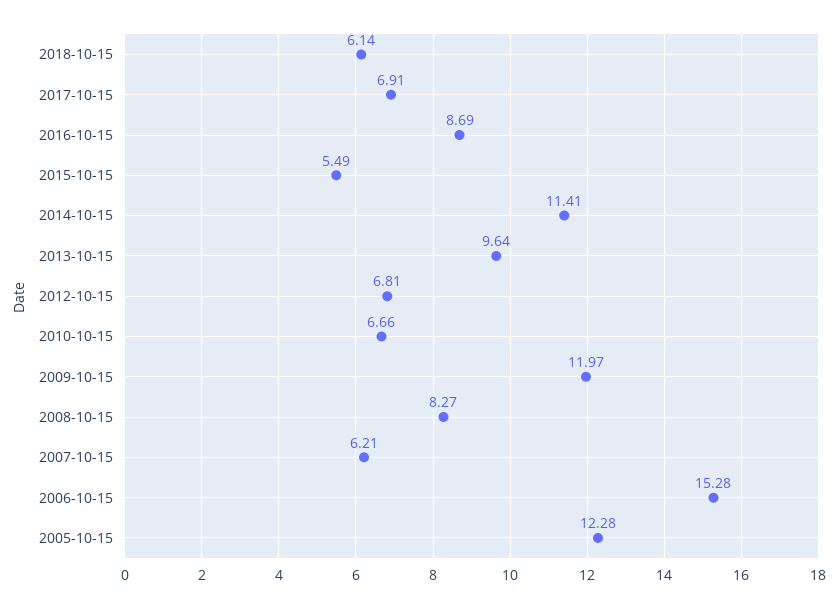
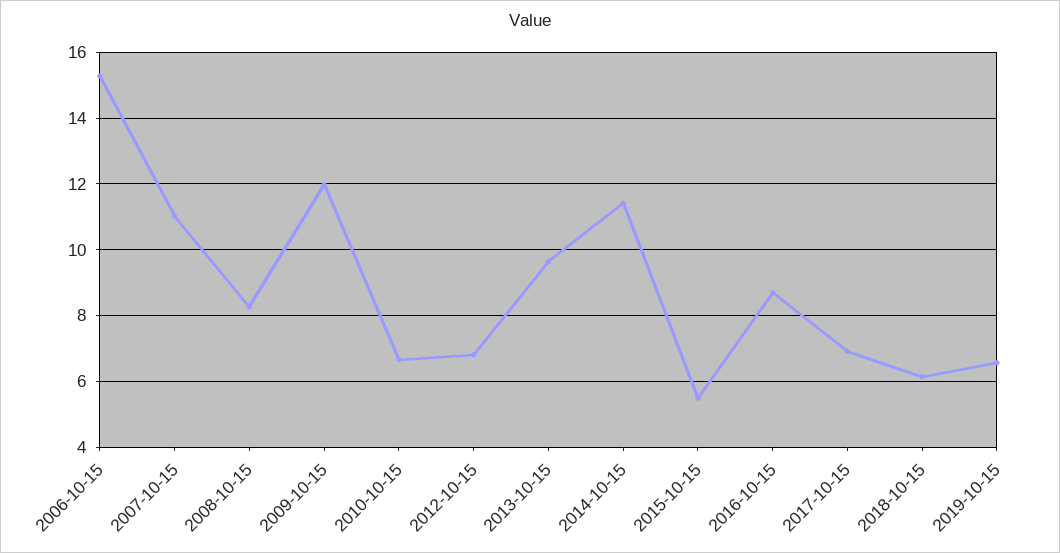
2007-10-15: 6.21 -> 11
2005-10-15: 12.28 -> none
2019-10-15: none -> 6.6

